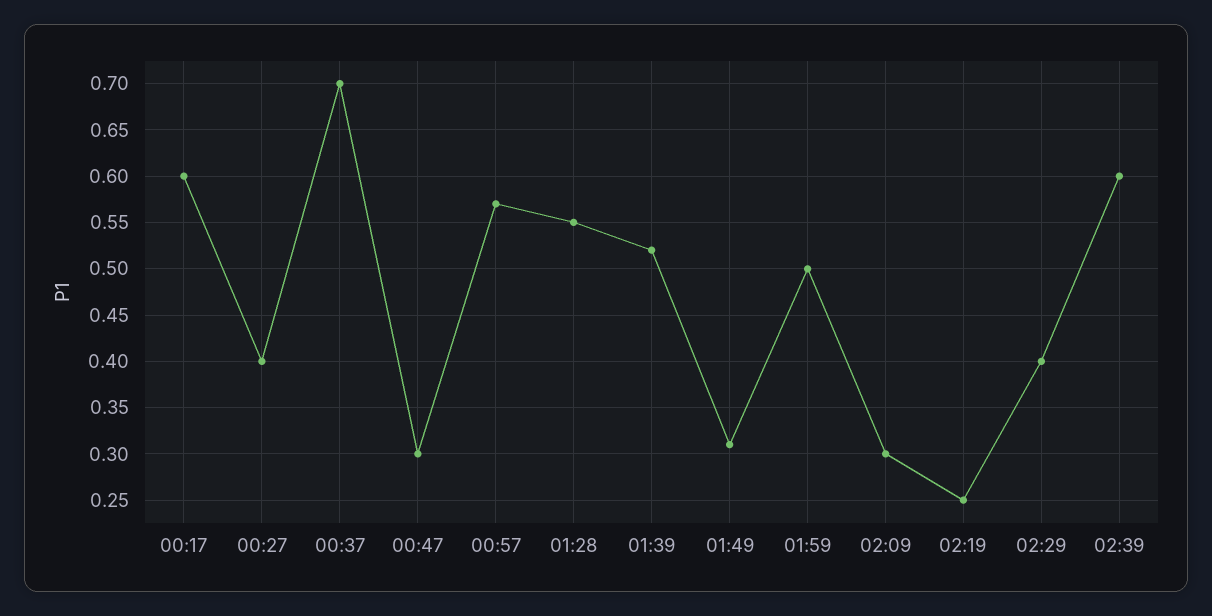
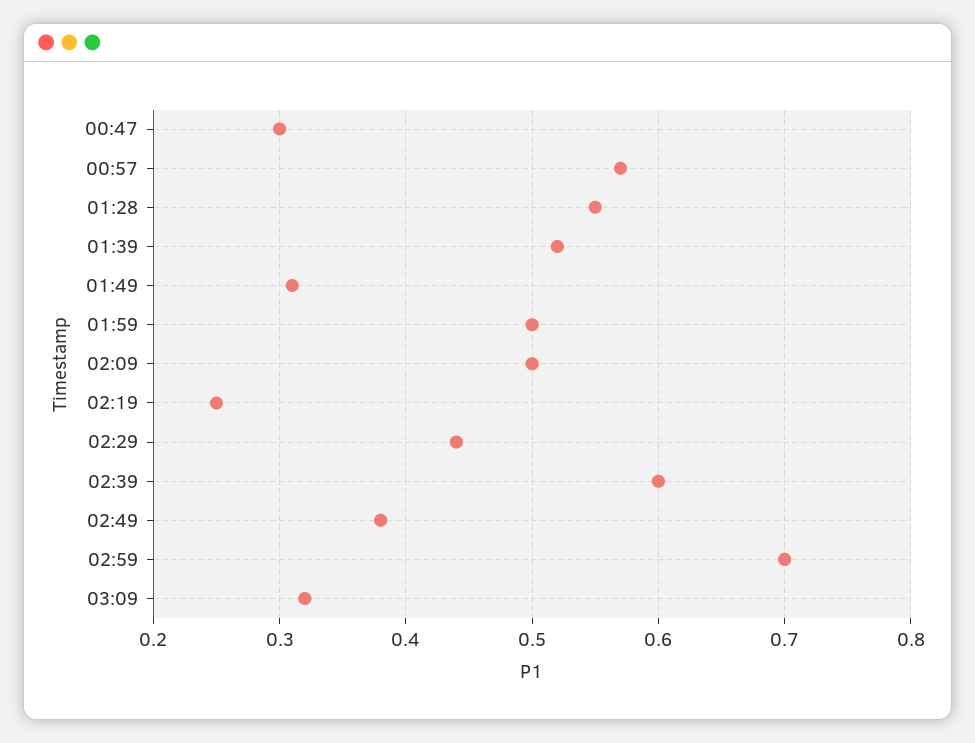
00:17: 0.6 -> none
00:27: 0.4 -> none
00:37: 0.7 -> none
02:09: 0.3 -> 0.5
02:29: 0.4 -> 0.44
02:49: none -> 0.38
02:59: none -> 0.7
03:09: none -> 0.32

